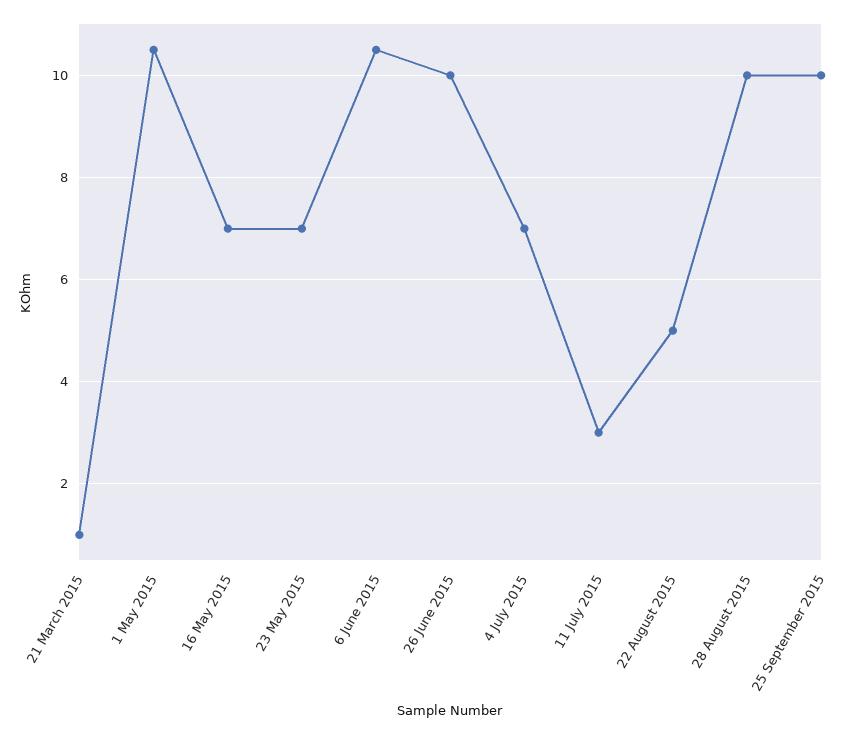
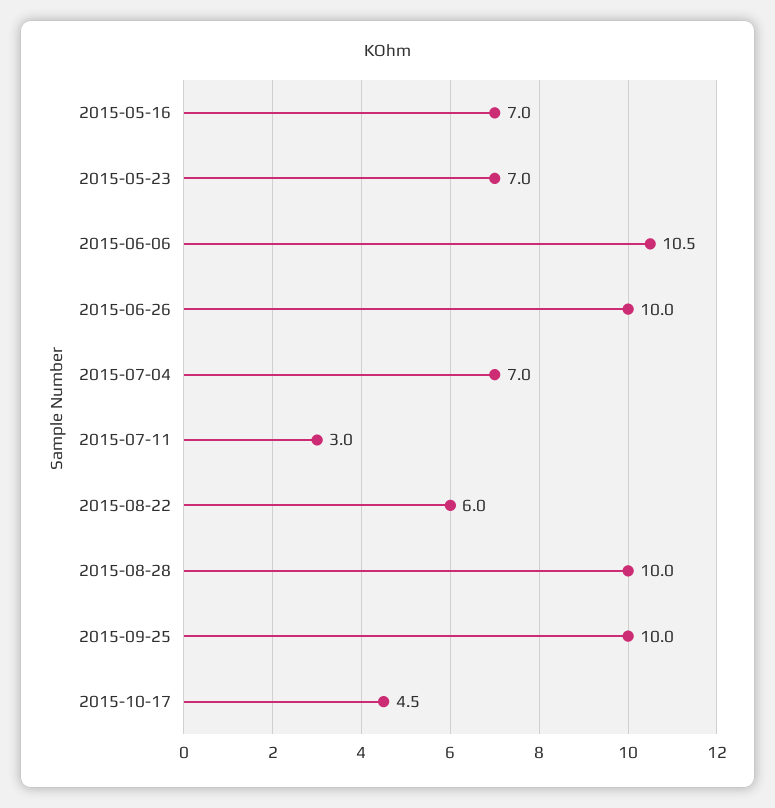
21 March 2015: 1 -> none
1 May 2015: 10.5 -> none
22 August 2015: 5 -> 6
2015-10-17: none -> 4.5

